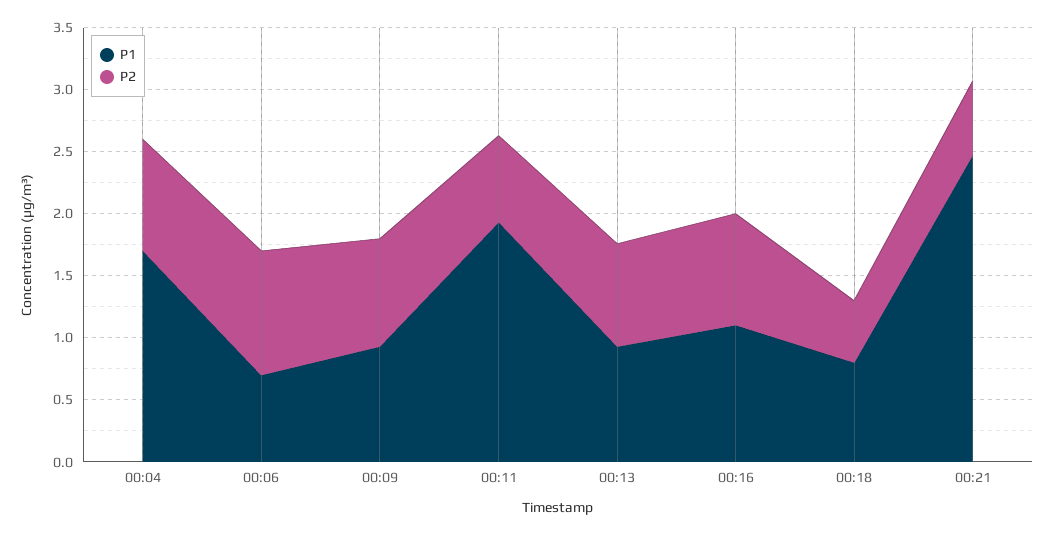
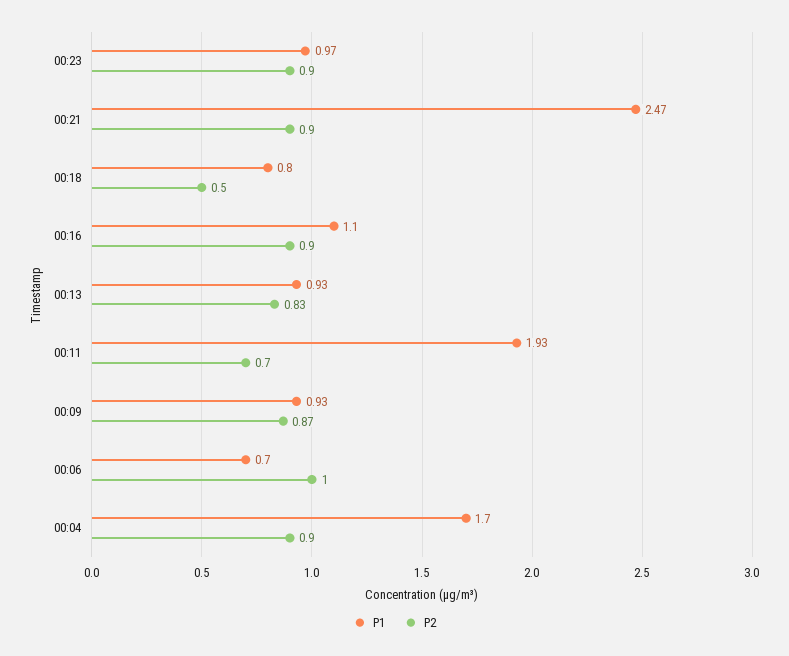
P2, 00:21: 0.6 -> 0.9
P1, 00:23: none -> 0.97
P2, 00:23: none -> 0.9

